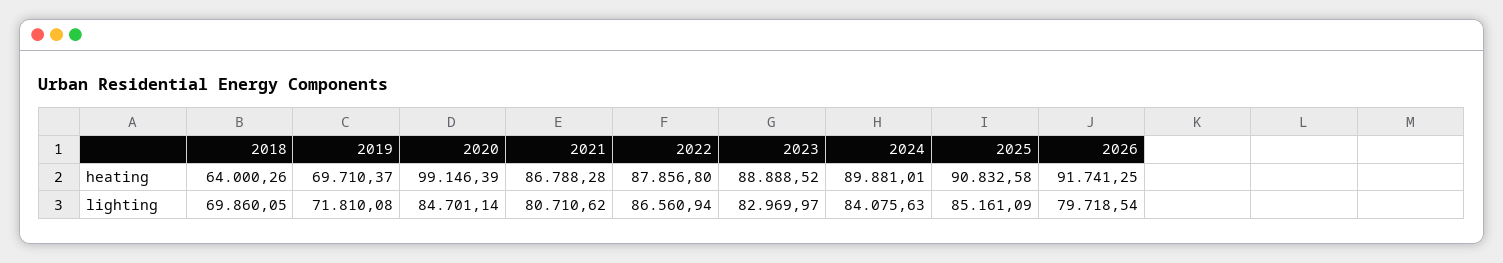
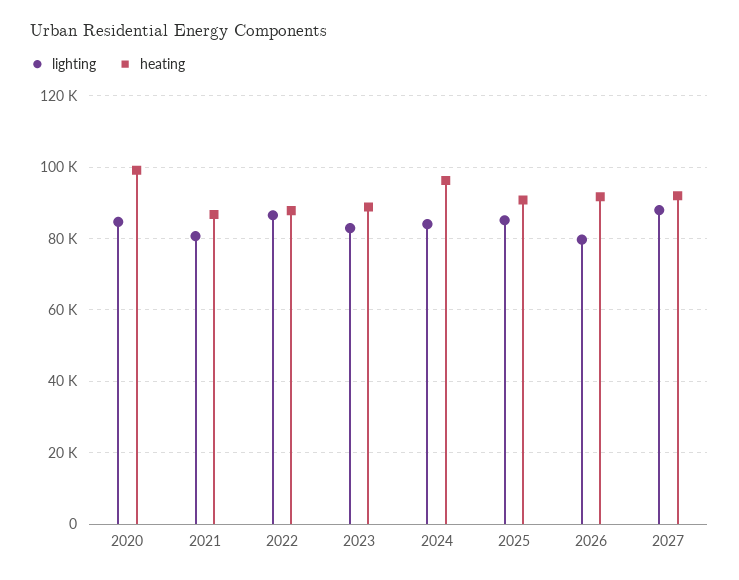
heating, 2018: 64000.26 -> none
heating, 2019: 69710.37 -> none
heating, 2024: 89881.01 -> 96000
lighting, 2018: 69860.05 -> none
lighting, 2019: 71810.08 -> none
lighting, 2027: none -> 88000
heating, 2027: none -> 92000

